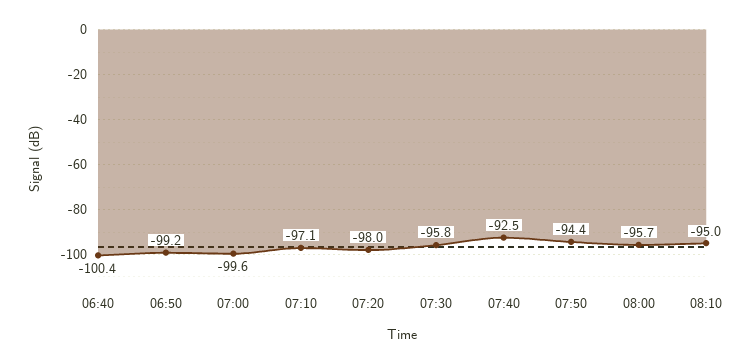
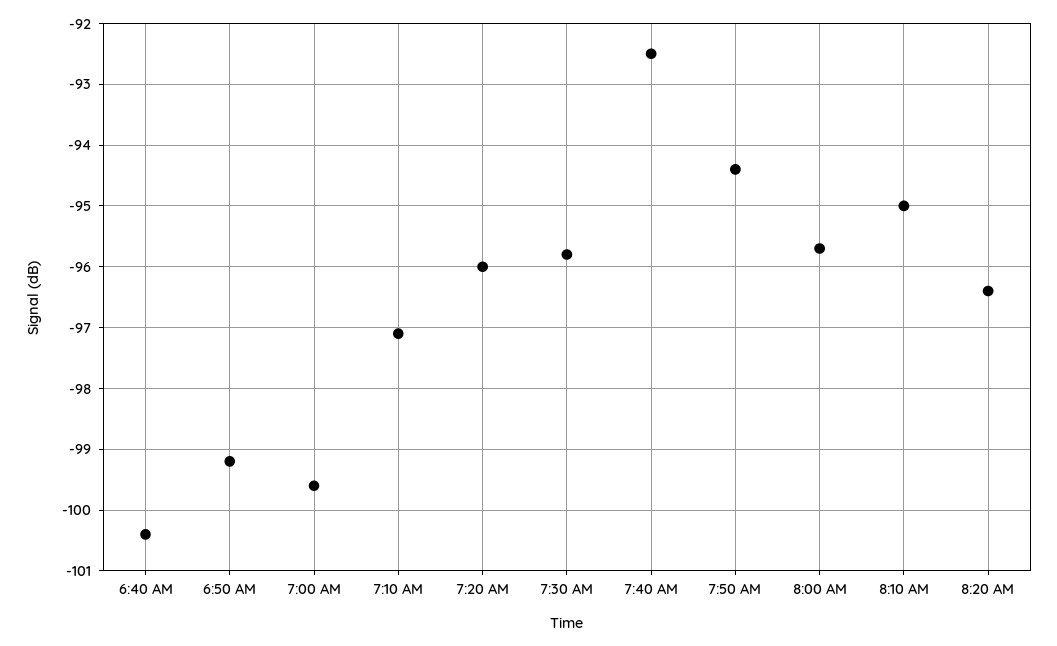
07:20: -98 -> -96
8:20 AM: none -> -96.4

